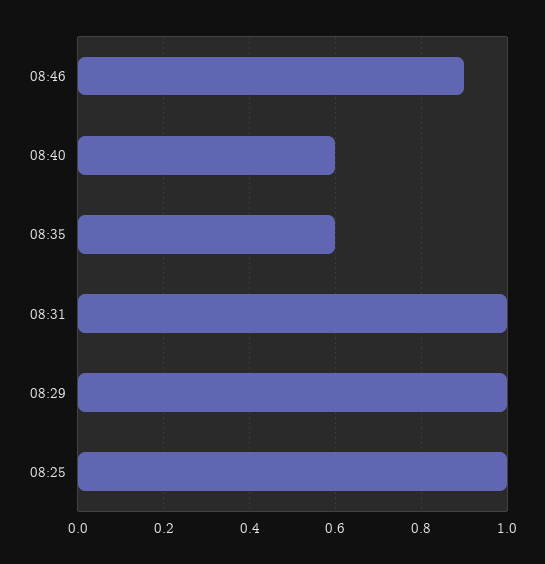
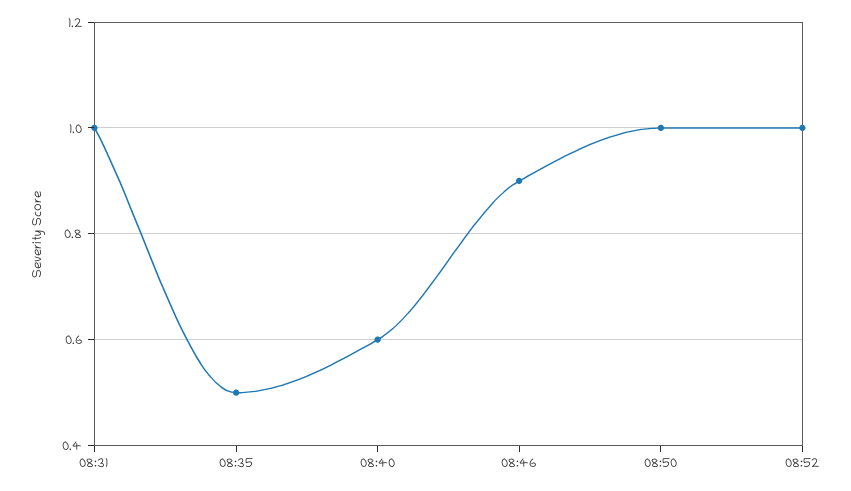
08:35: 0.6 -> 0.5
08:29: 1 -> none
08:25: 1 -> none
08:50: none -> 1
08:52: none -> 1

